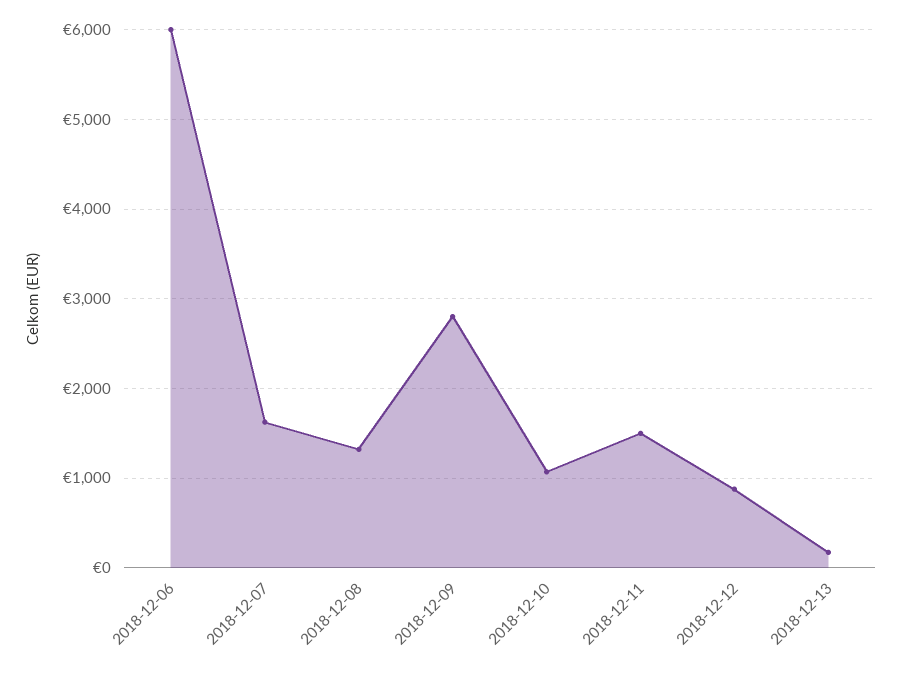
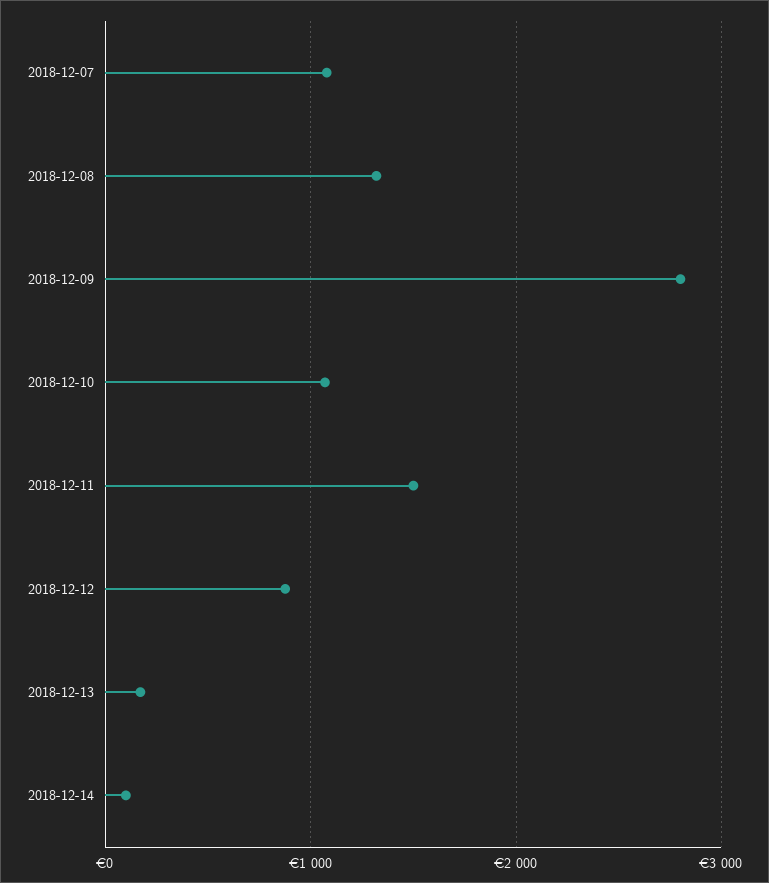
2018-12-06: 6000 -> none
2018-12-07: 1600 -> 1100
2018-12-14: none -> 100

